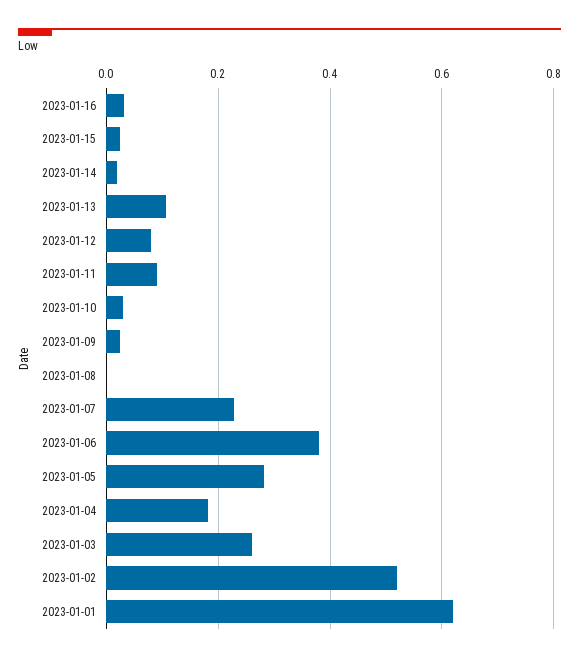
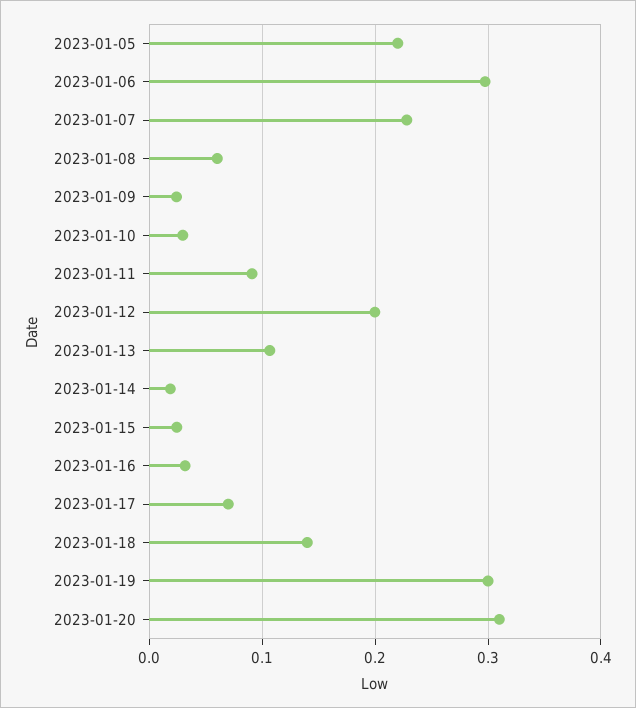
2023-01-12: 0.08 -> 0.2
2023-01-08: 0 -> 0.06
2023-01-06: 0.38 -> 0.3
2023-01-05: 0.28 -> 0.22
2023-01-04: 0.18 -> none
2023-01-03: 0.26 -> none
2023-01-02: 0.52 -> none
2023-01-01: 0.62 -> none
2023-01-17: none -> 0.07
2023-01-18: none -> 0.14
2023-01-19: none -> 0.3
2023-01-20: none -> 0.31

